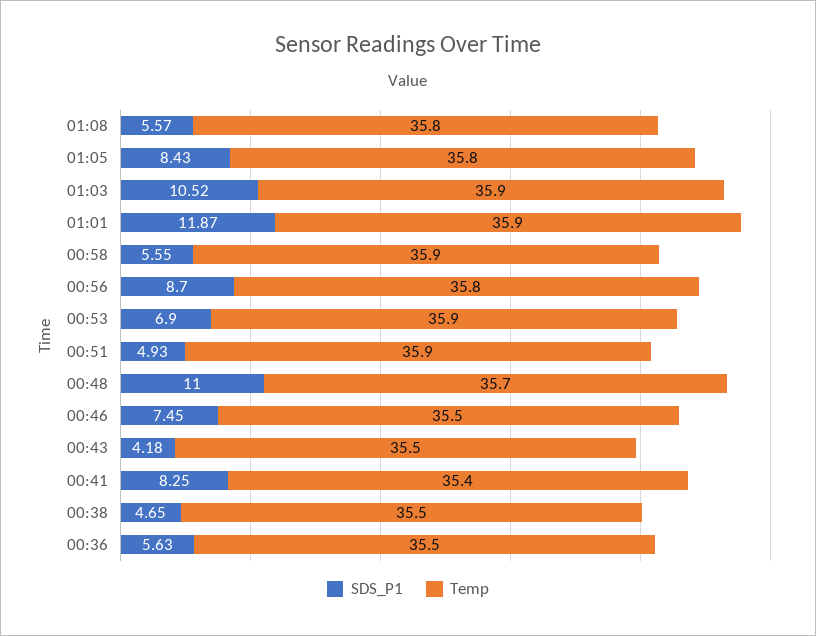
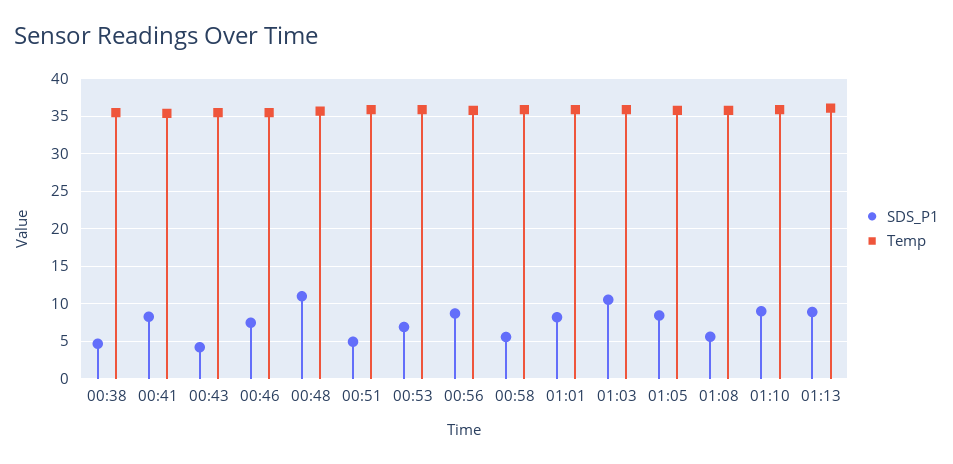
SDS_P1, 01:01: 11.87 -> 8
SDS_P1, 00:36: 5.63 -> none
Temp, 00:36: 35.5 -> none
SDS_P1, 01:10: none -> 9
Temp, 01:10: none -> 36
SDS_P1, 01:13: none -> 9
Temp, 01:13: none -> 36

